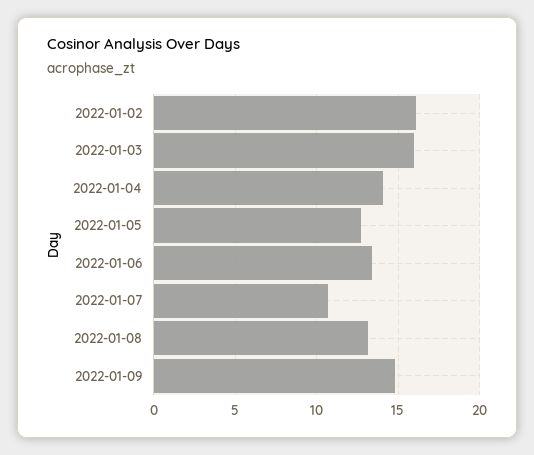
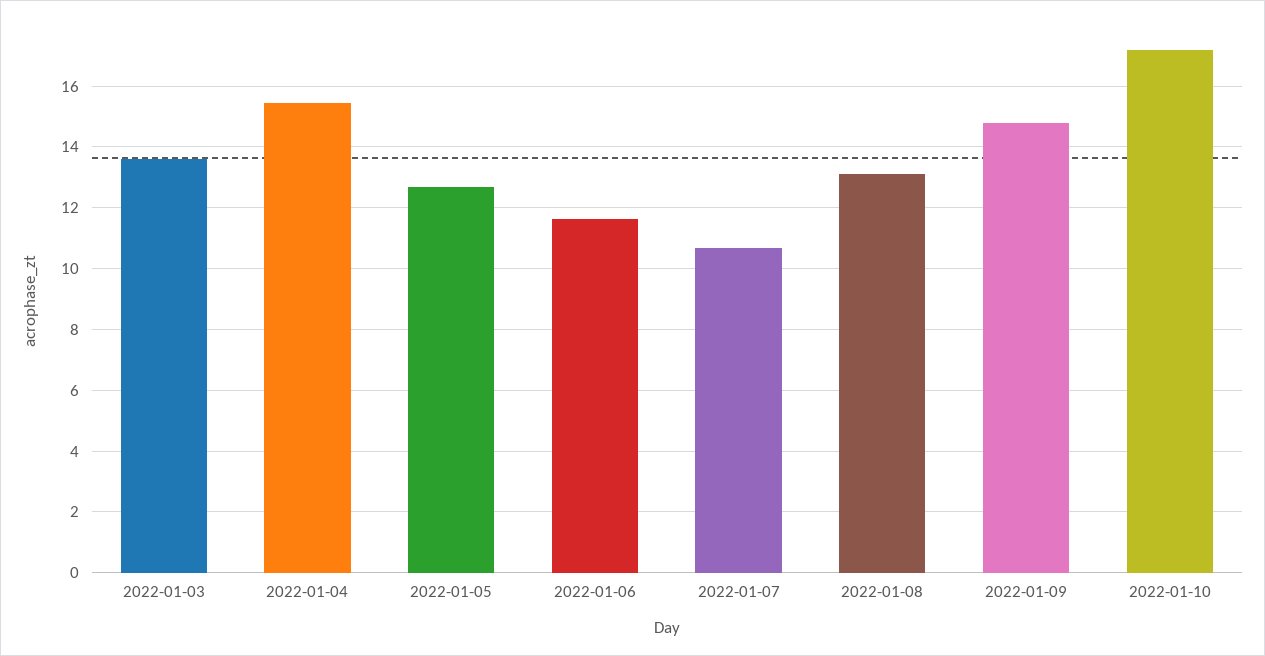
2022-01-02: 16 -> none
2022-01-03: 16 -> 13.6
2022-01-04: 14 -> 15.4
2022-01-06: 13.5 -> 11.6
2022-01-10: none -> 17.2

